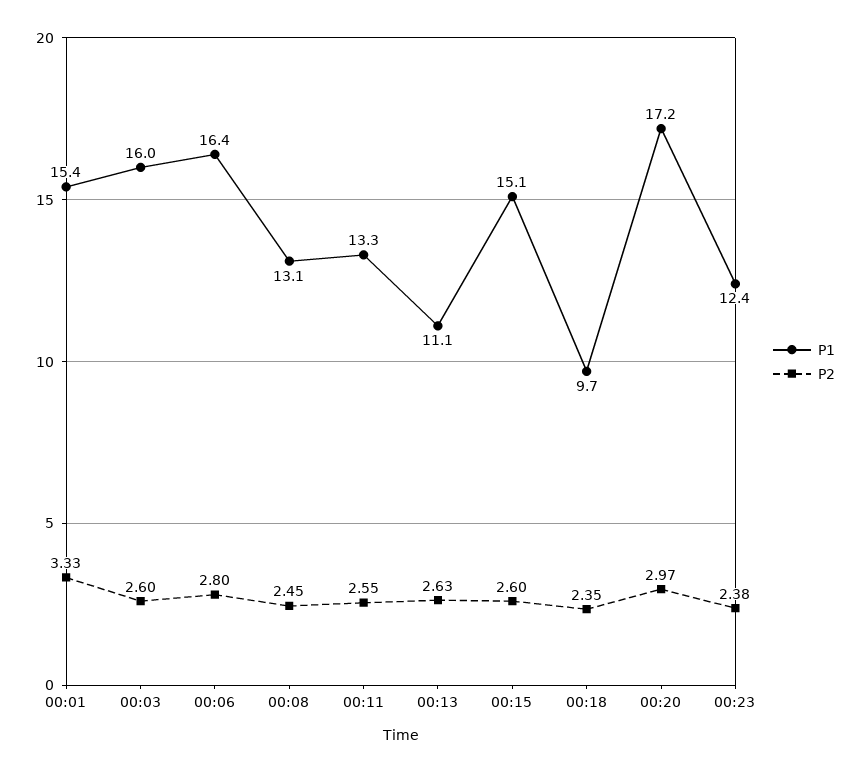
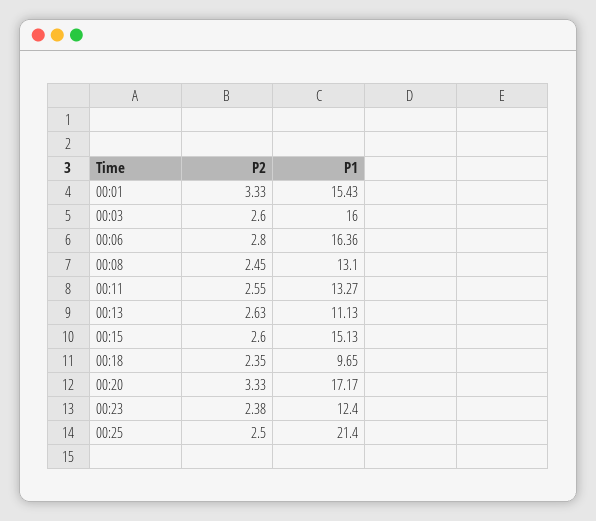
P2, 00:20: 2.97 -> 3.33
P2, 00:25: none -> 2.5
P1, 00:25: none -> 21.4

